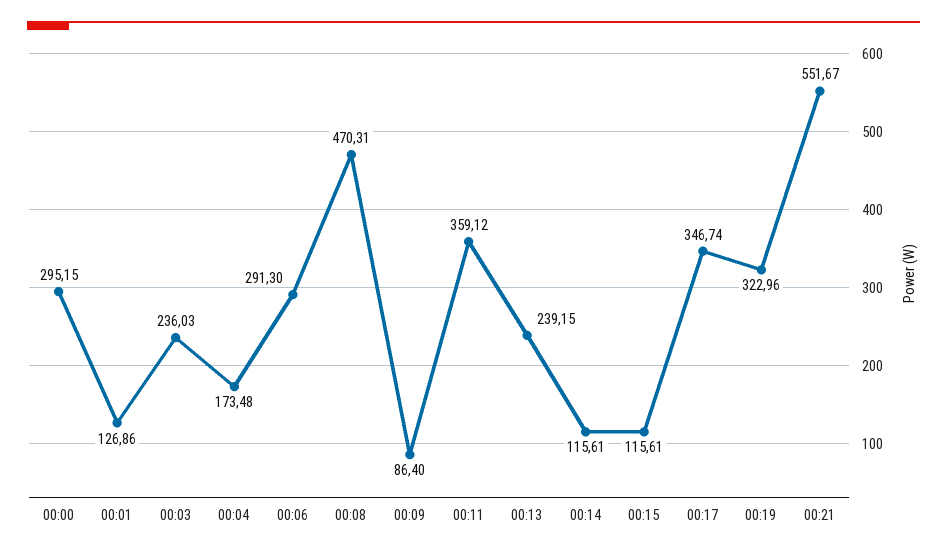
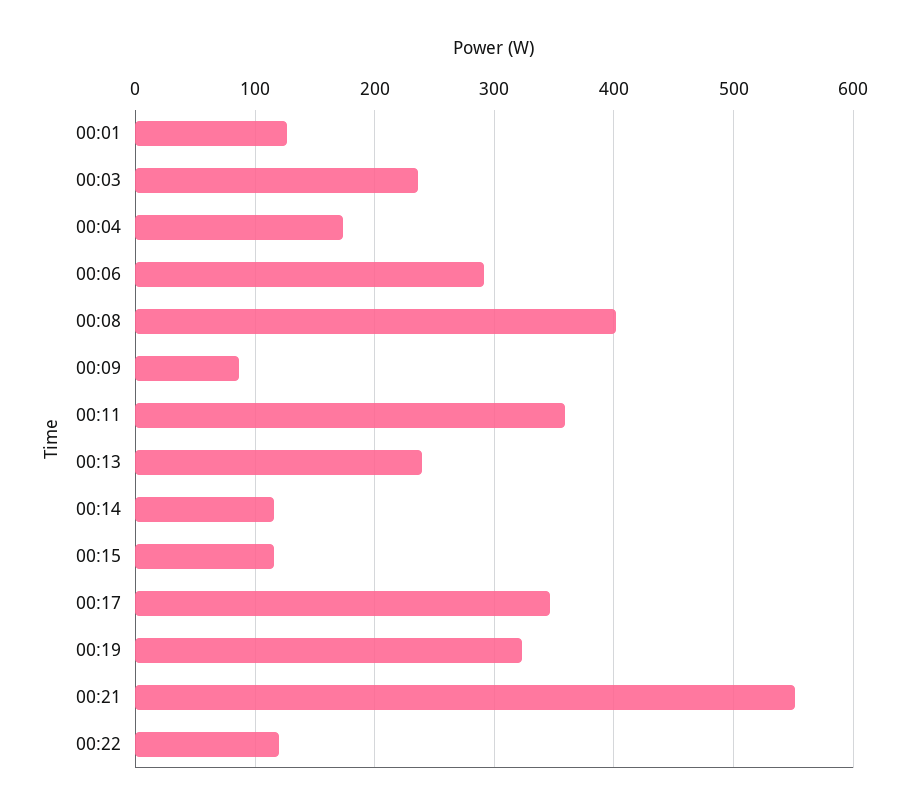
00:00: 295.15 -> none
00:08: 470.31 -> 400
00:22: none -> 120

